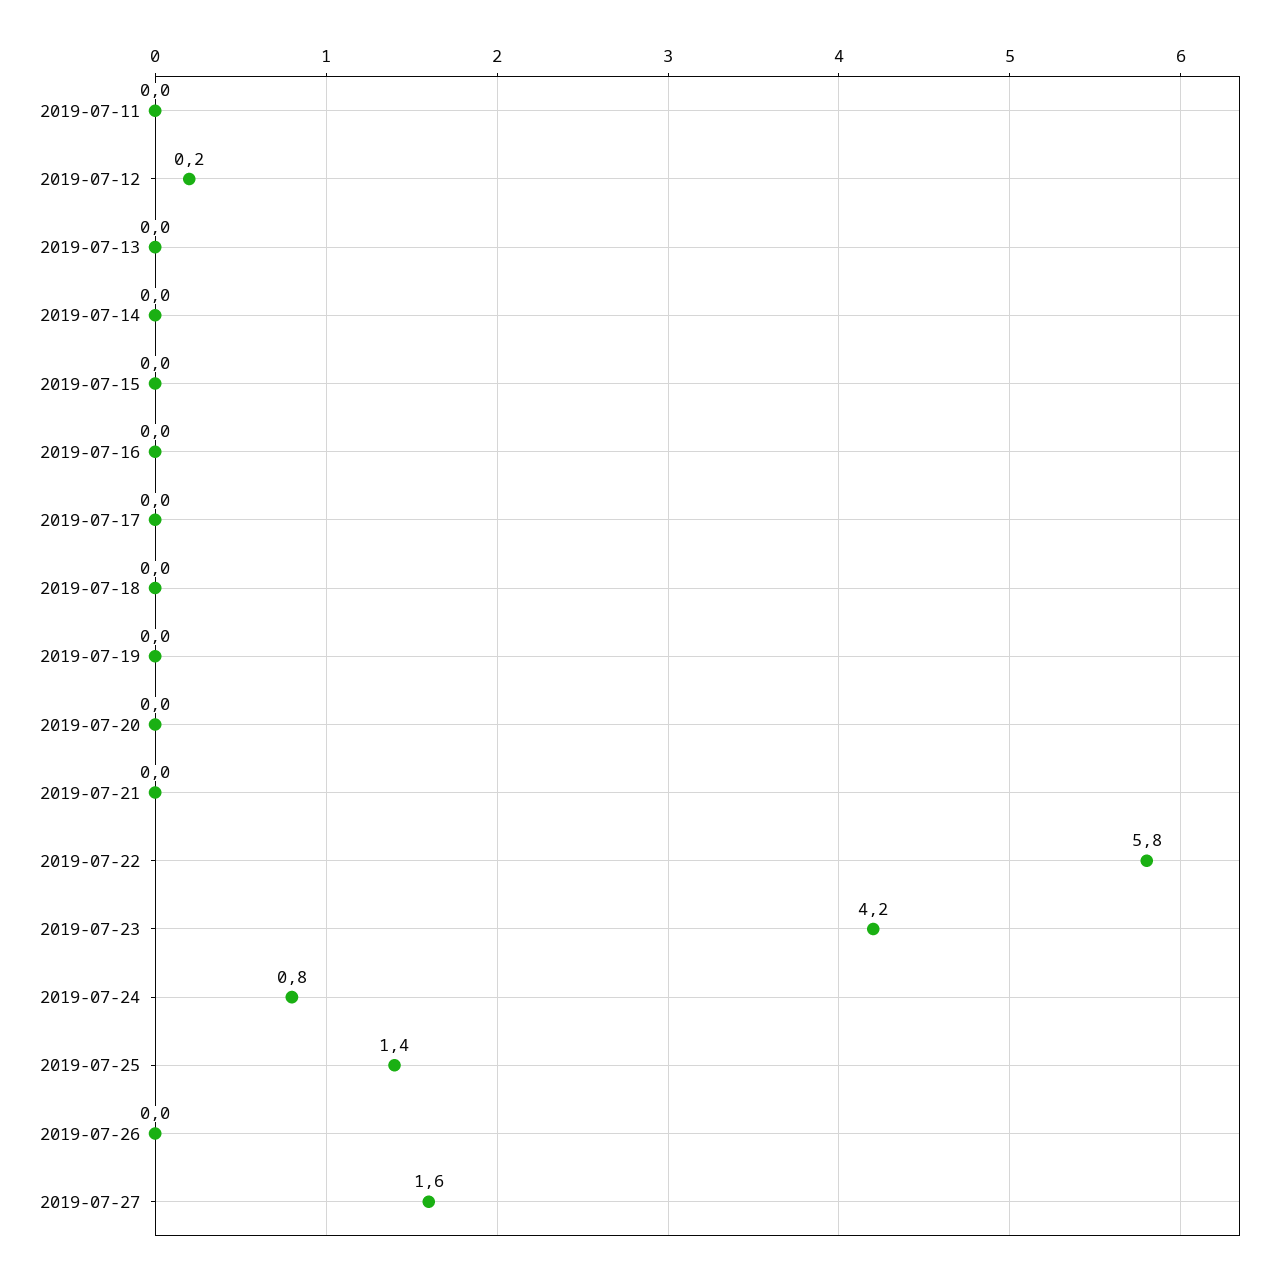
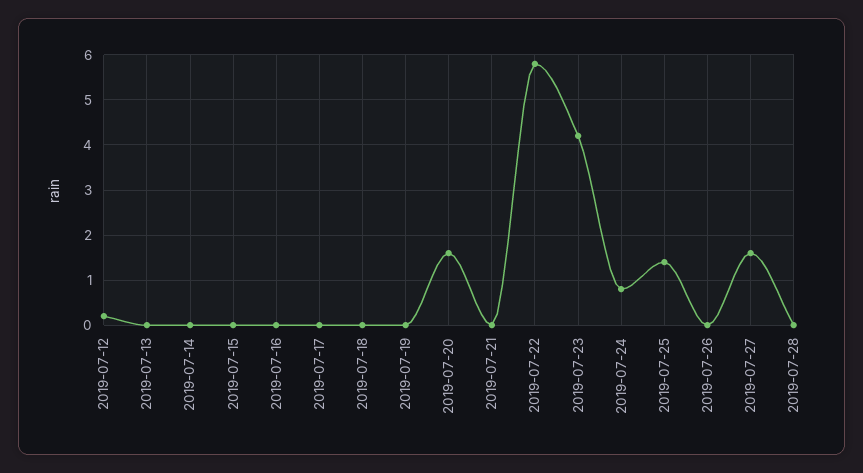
2019-07-11: 0 -> none
2019-07-20: 0 -> 1.5
2019-07-28: none -> 0

